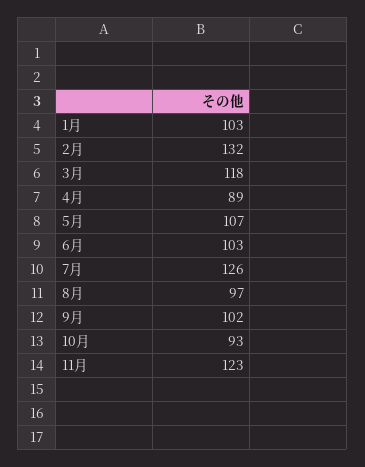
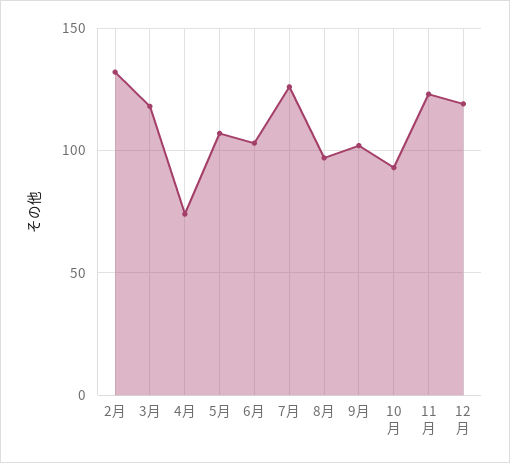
1月: 103 -> none
4月: 89 -> 75
12月: none -> 120

